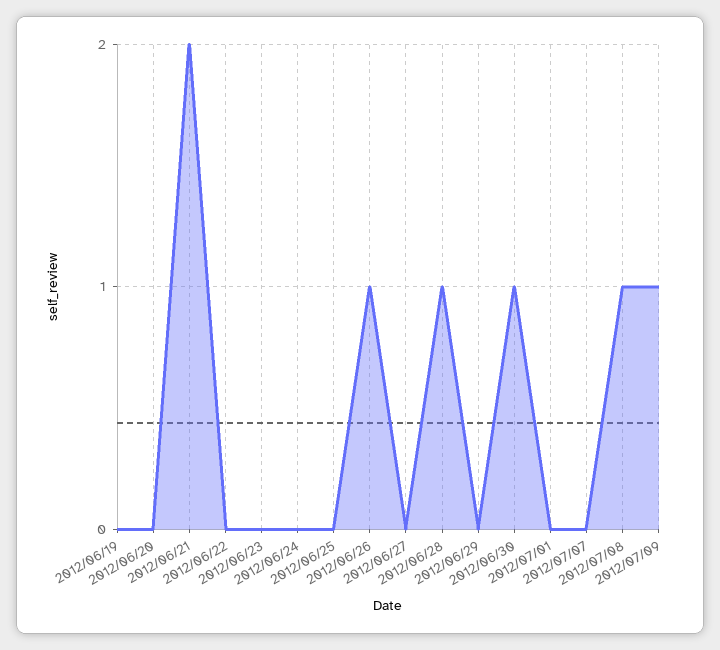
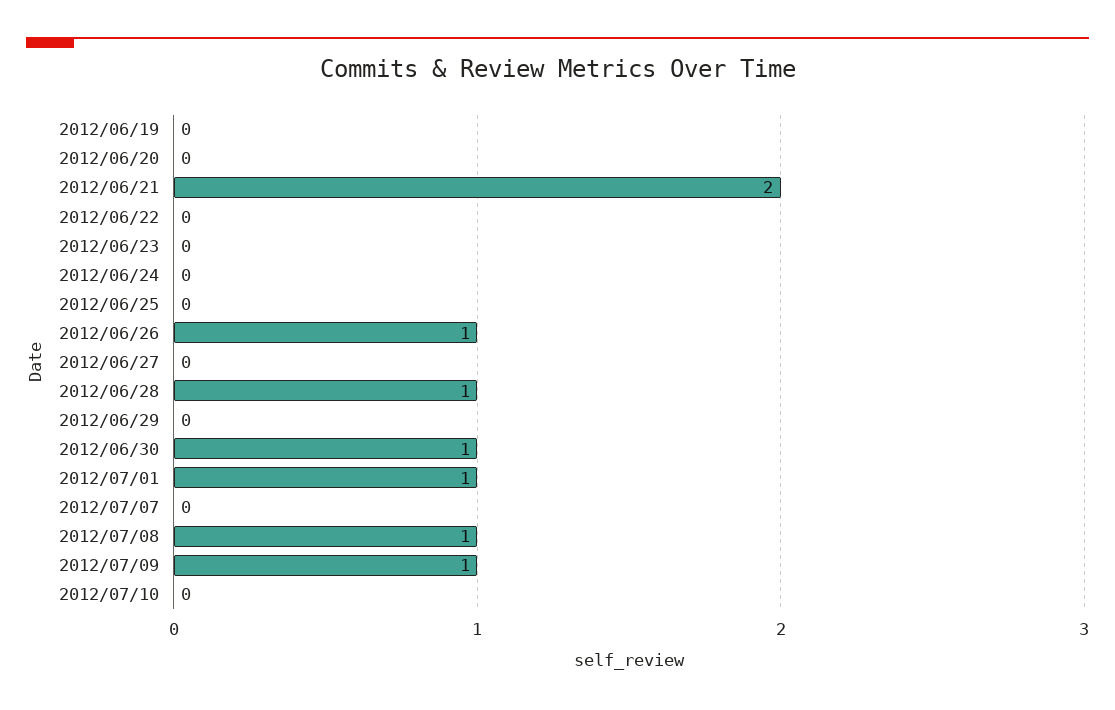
2012/07/01: 0 -> 1
2012/07/10: none -> 0

